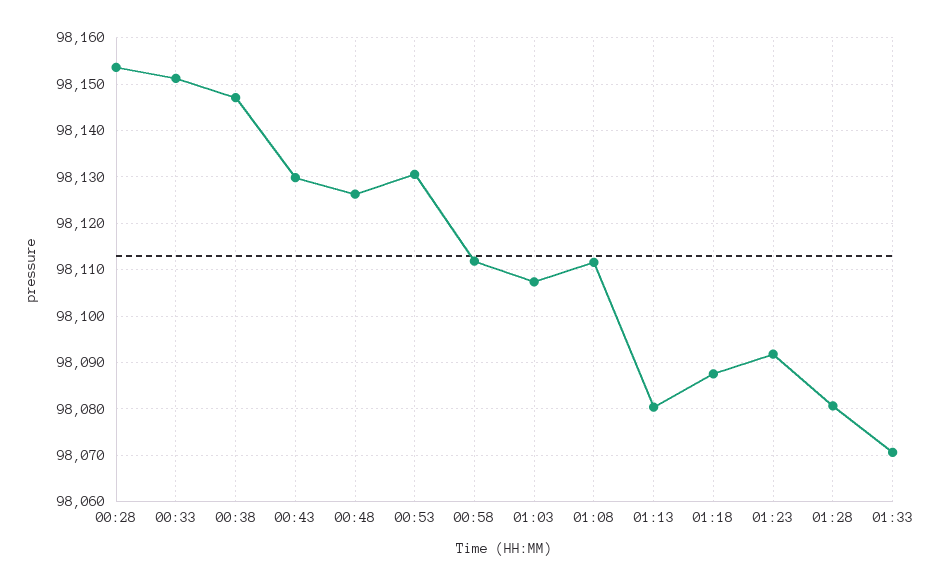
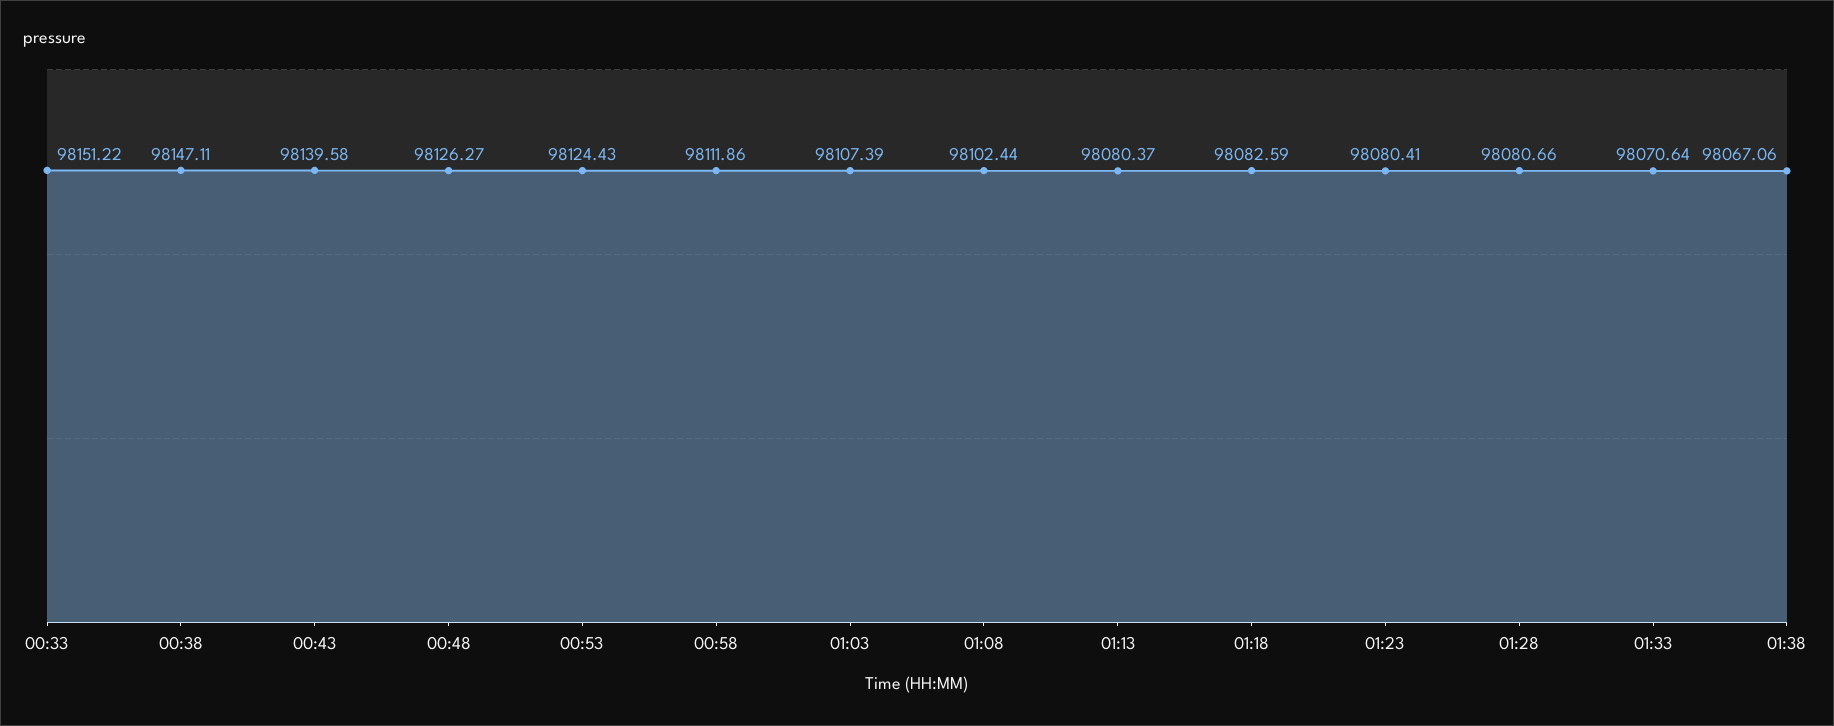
00:28: 98154 -> none
00:43: 98130 -> 98139.58
00:53: 98130 -> 98124.43
01:08: 98112 -> 98102.44
01:18: 98088 -> 98082.59
01:23: 98092 -> 98080.41
01:38: none -> 98067.06

